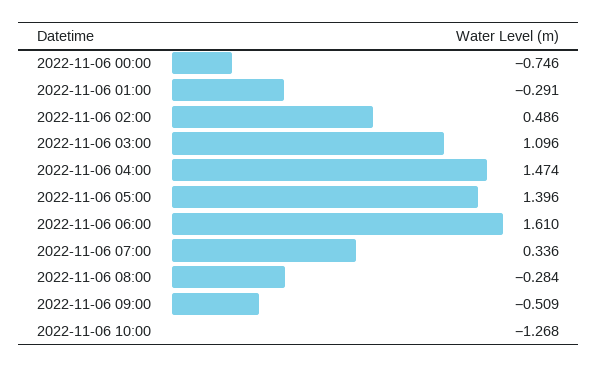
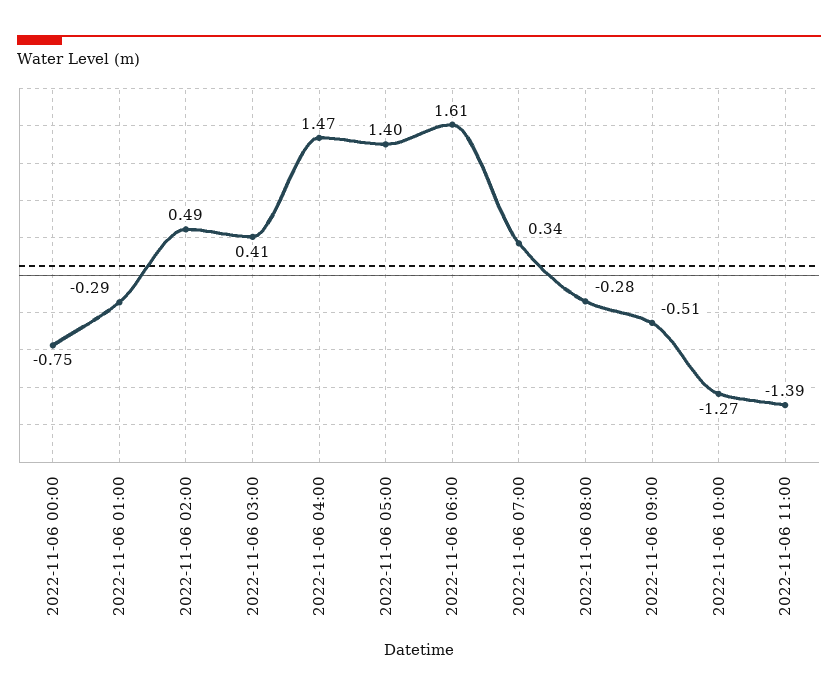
2022-11-06 03:00: 1.096 -> 0.41
2022-11-06 11:00: none -> -1.39

